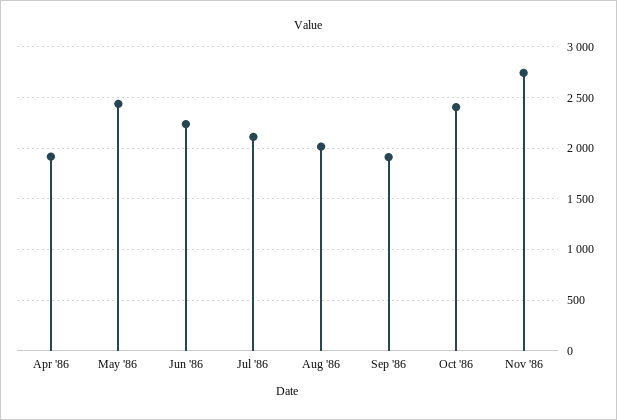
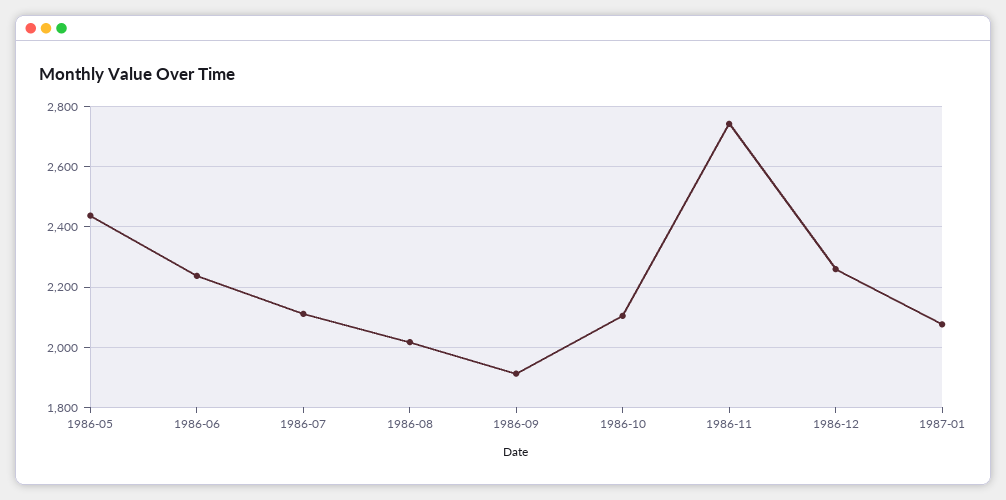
Apr '86: 1900 -> none
Oct '86: 2400 -> 2100
1986-12: none -> 2260
1987-01: none -> 2080

